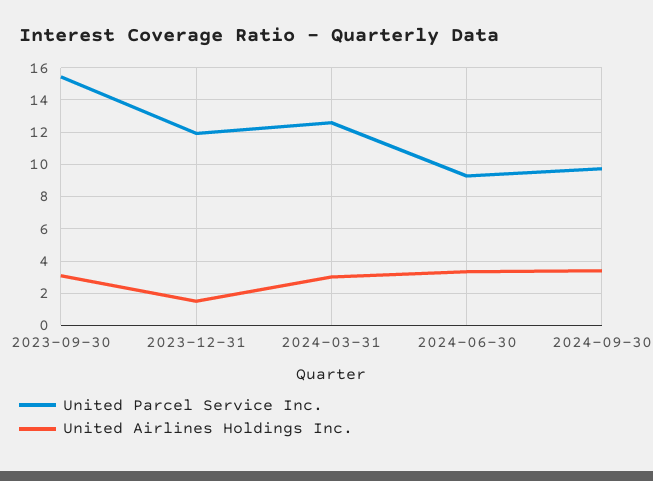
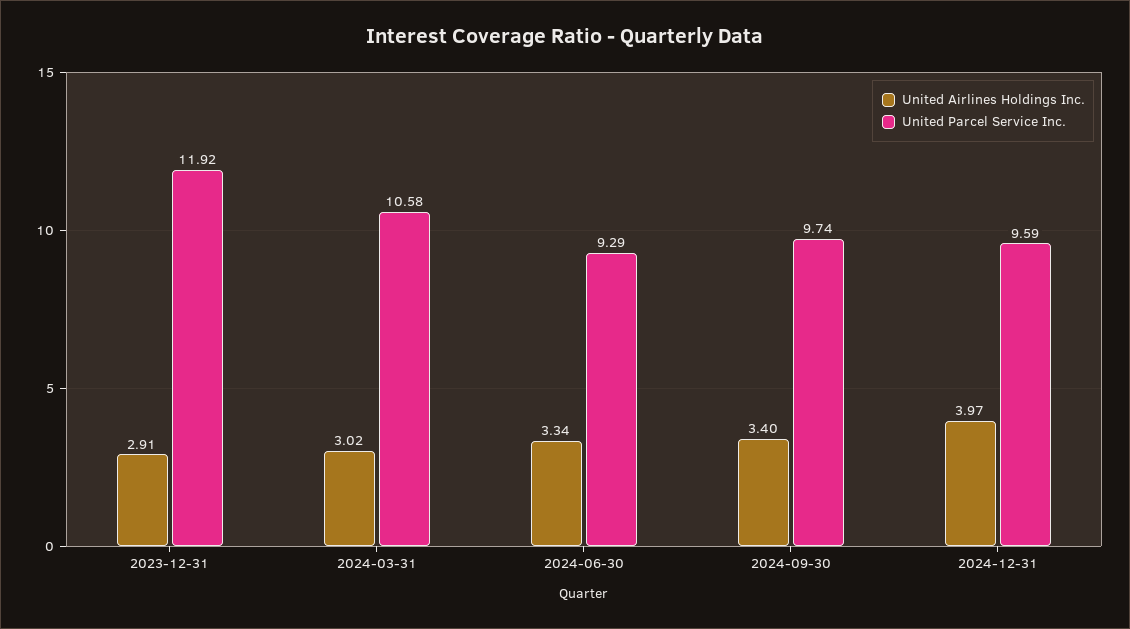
United Parcel Service Inc., 2023-09-30: 15.5 -> none
United Airlines Holdings Inc., 2023-09-30: 3 -> none
United Airlines Holdings Inc., 2023-12-31: 1.5 -> 2.91
United Parcel Service Inc., 2024-03-31: 12.5 -> 10.58
United Airlines Holdings Inc., 2024-12-31: none -> 3.97
United Parcel Service Inc., 2024-12-31: none -> 9.59

